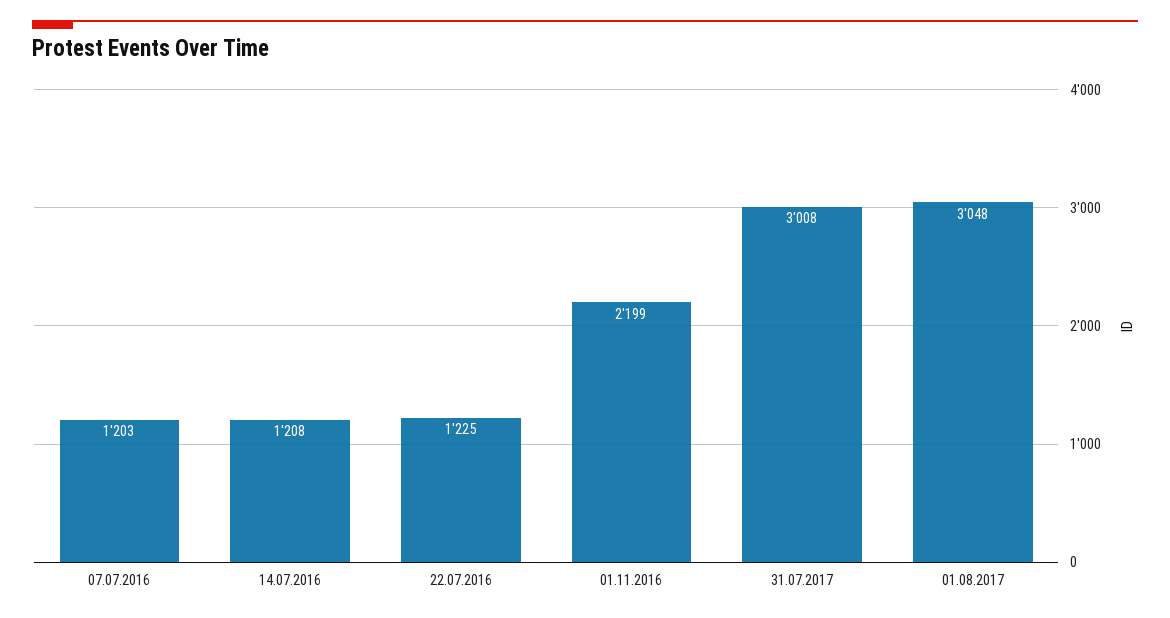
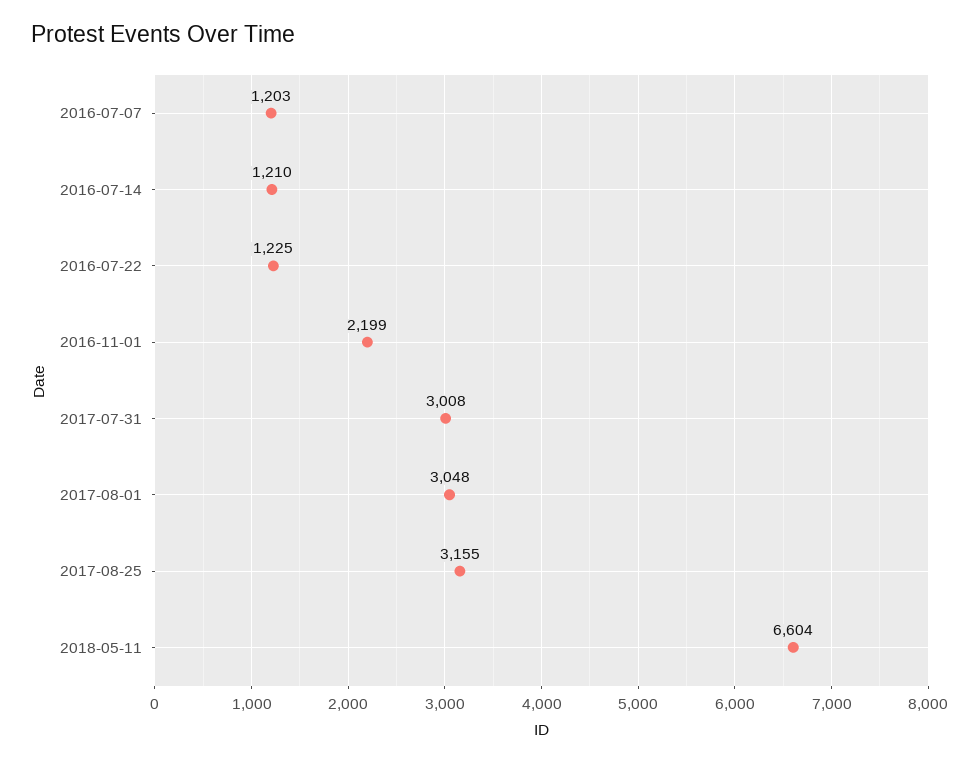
14.07.2016: 1208 -> 1210
2017-08-25: none -> 3155
2018-05-11: none -> 6604

